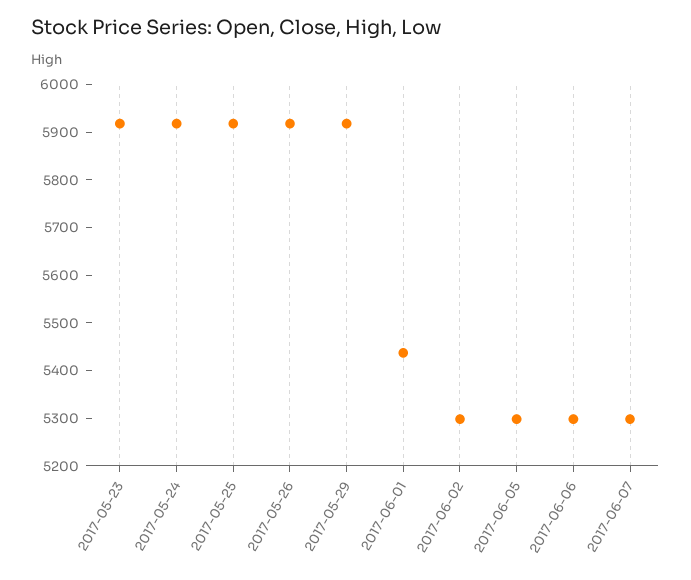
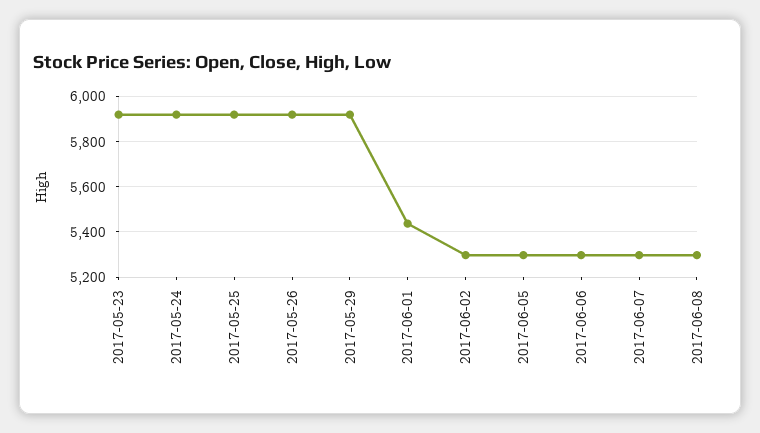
2017-06-08: none -> 5300

